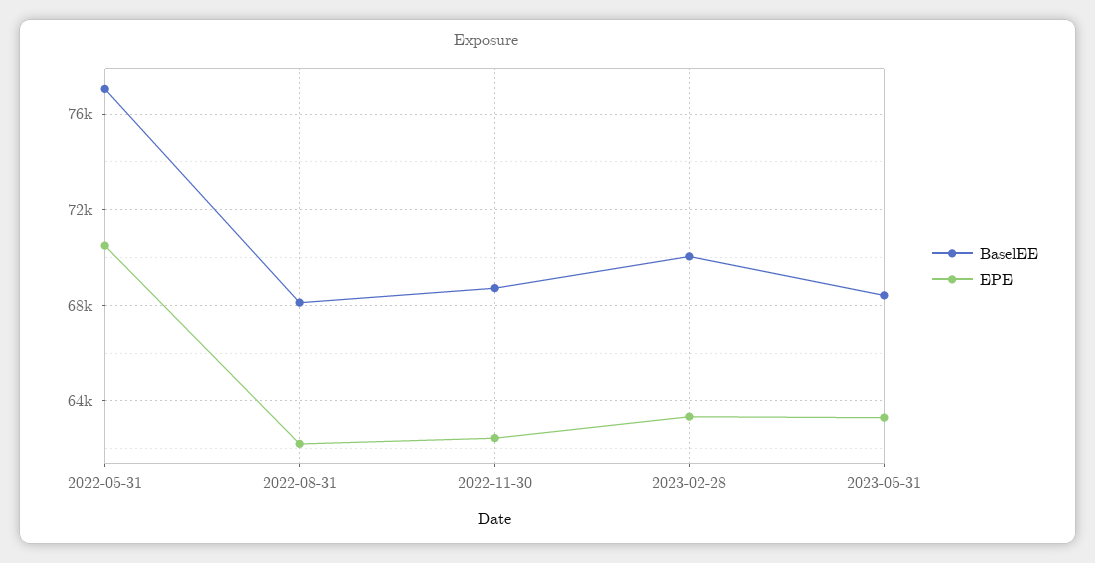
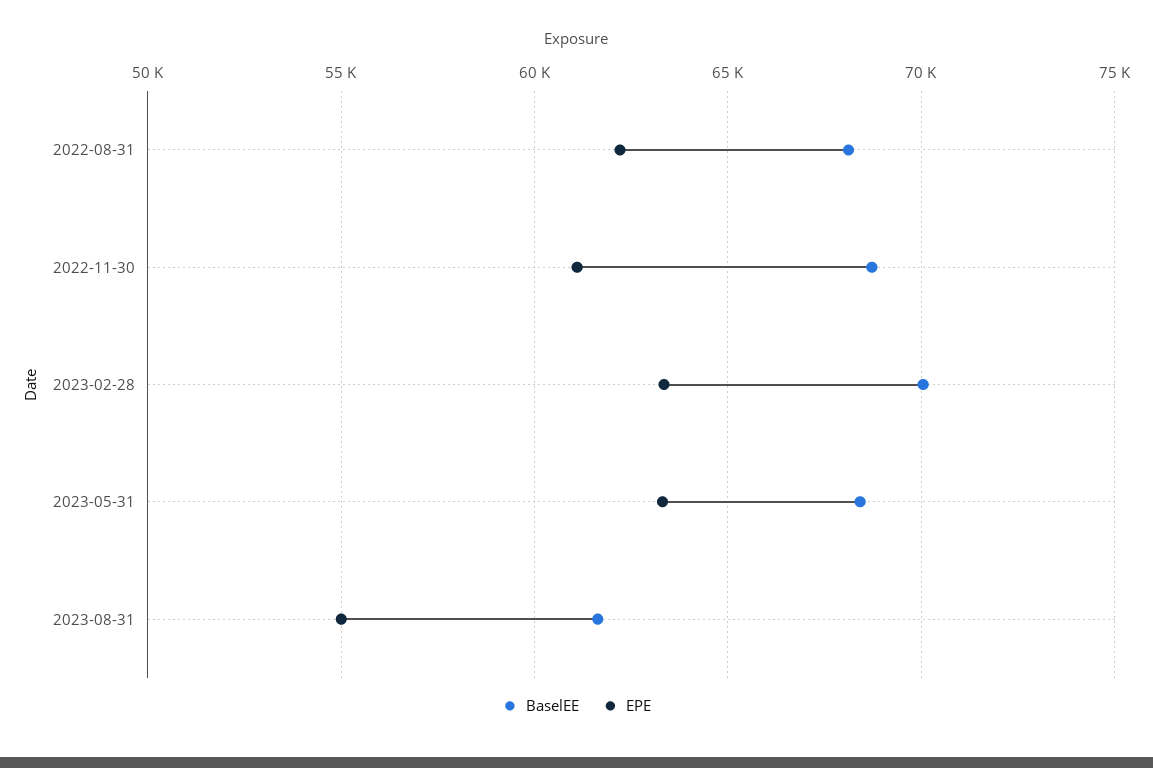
BaselEE, 2022-05-31: 77000 -> none
EPE, 2022-05-31: 70500 -> none
EPE, 2022-11-30: 62500 -> 61000
BaselEE, 2023-08-31: none -> 61500
EPE, 2023-08-31: none -> 55000

